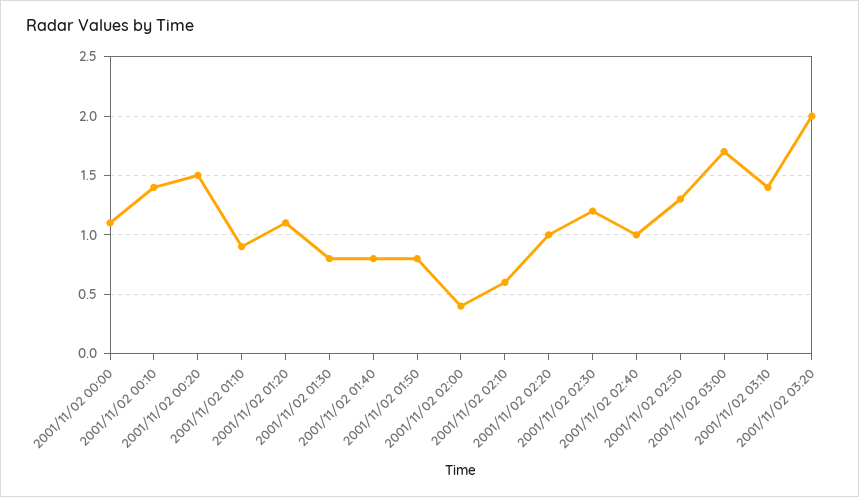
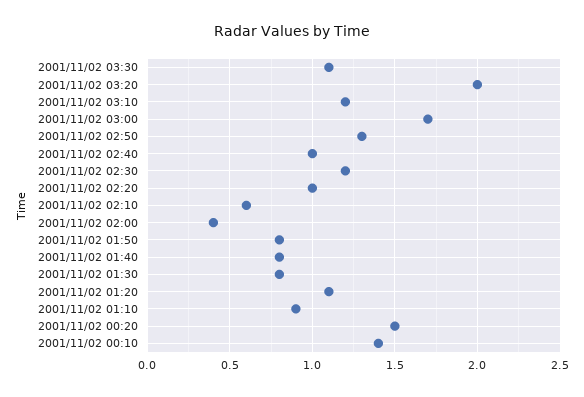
2001/11/02 00:00: 1.1 -> none
2001/11/02 03:10: 1.4 -> 1.2
2001/11/02 03:30: none -> 1.1

